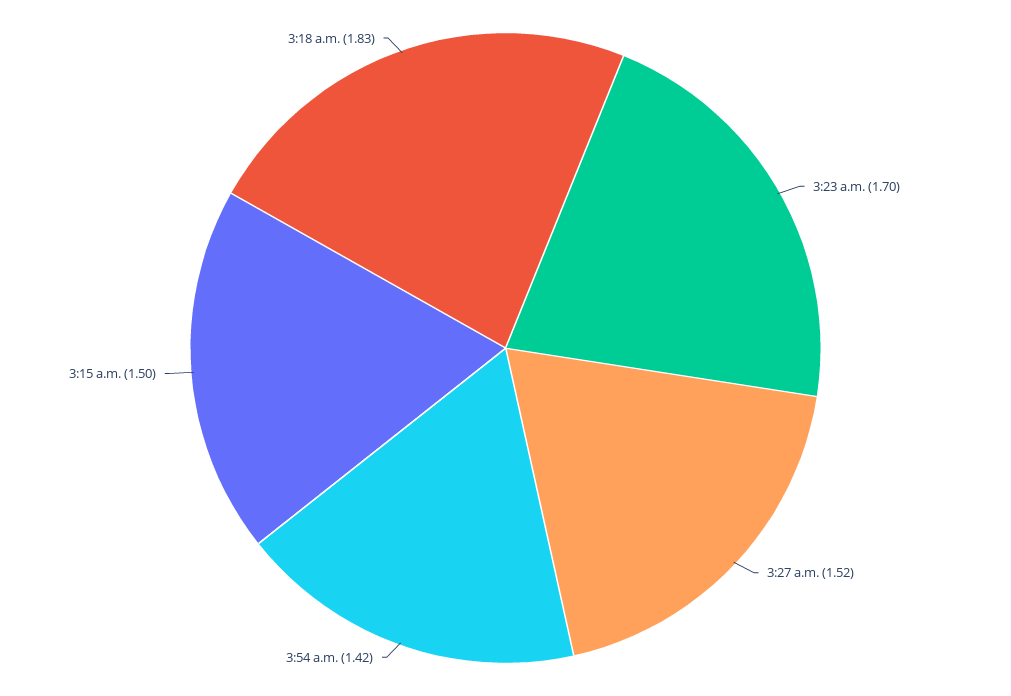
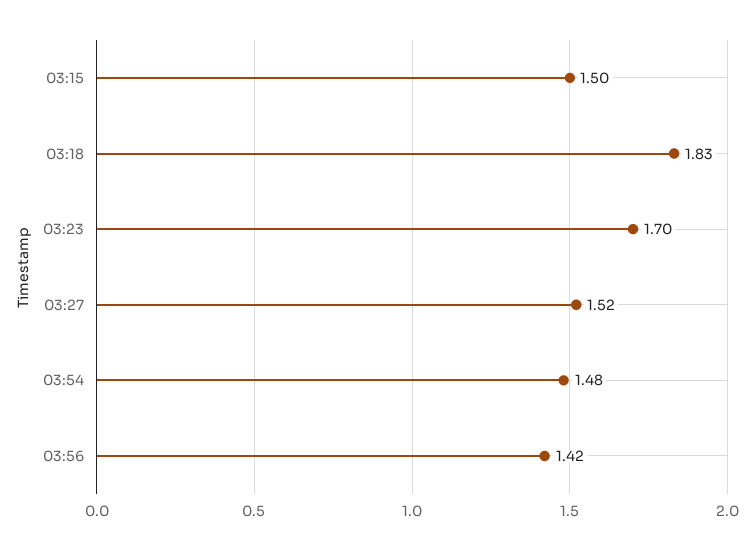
3:54 a.m.: 1.42 -> 1.48
03:56: none -> 1.42

